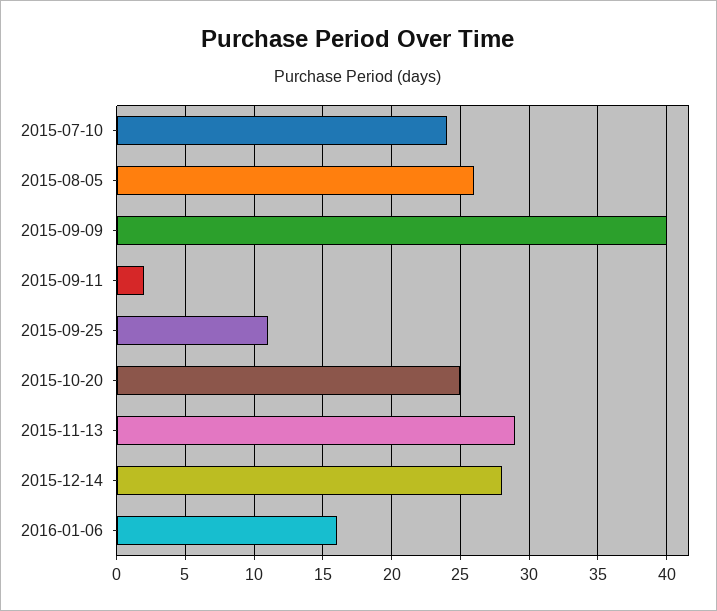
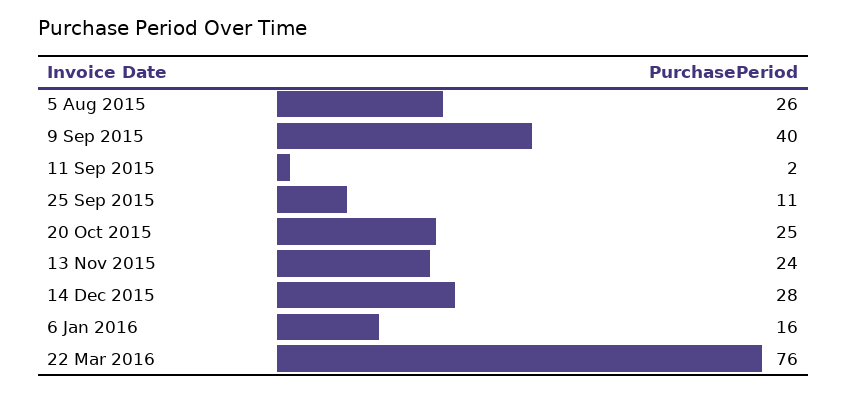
2015-07-10: 24 -> none
2015-11-13: 29 -> 24
22 Mar 2016: none -> 76

